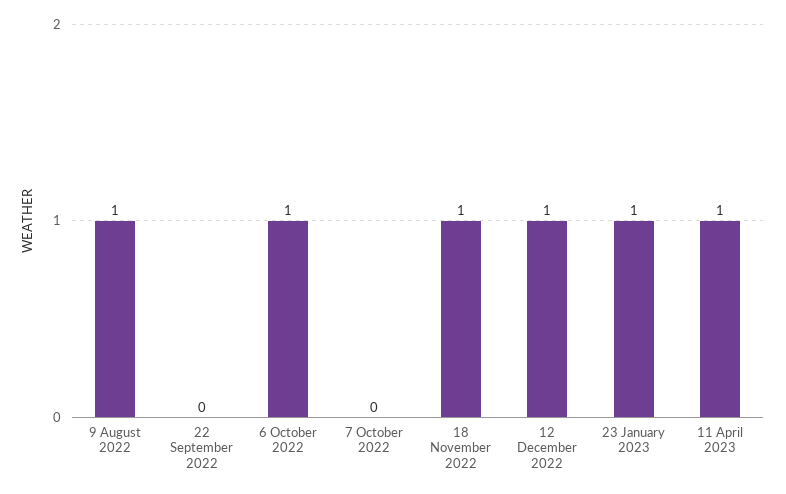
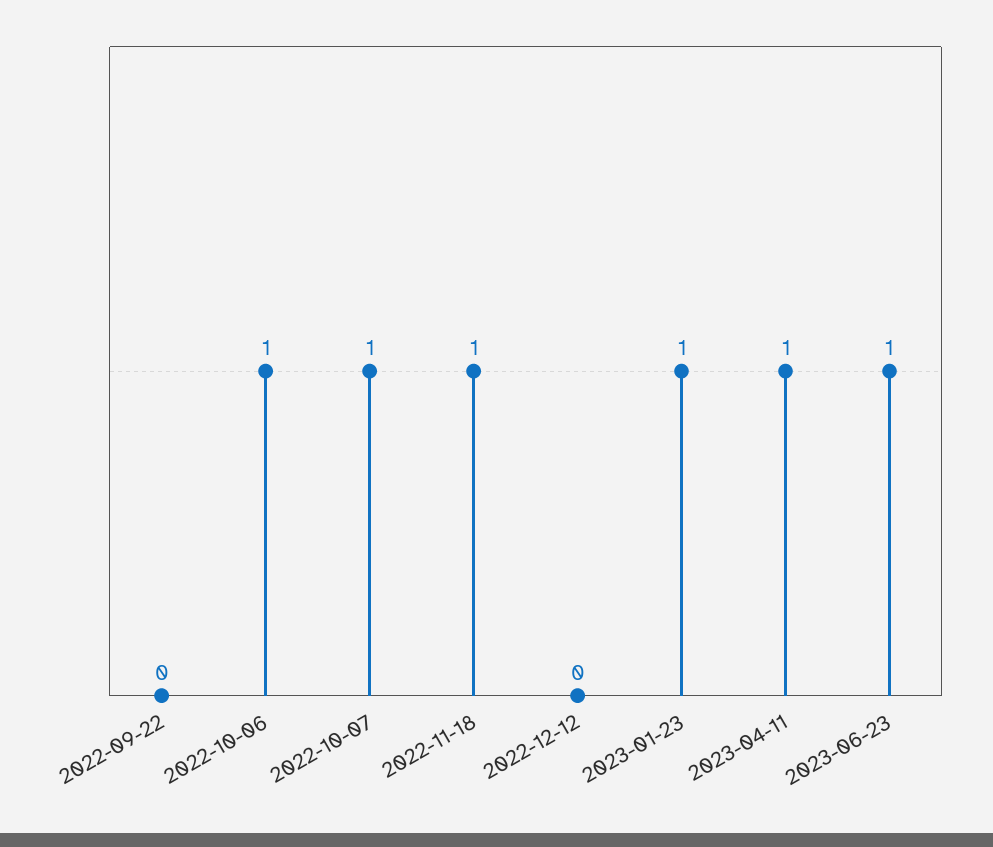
9 August 2022: 1 -> none
7 October 2022: 0 -> 1
12 December 2022: 1 -> 0
2023-06-23: none -> 1

